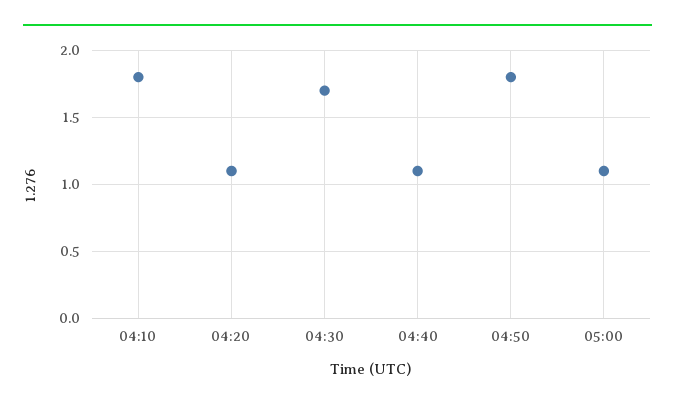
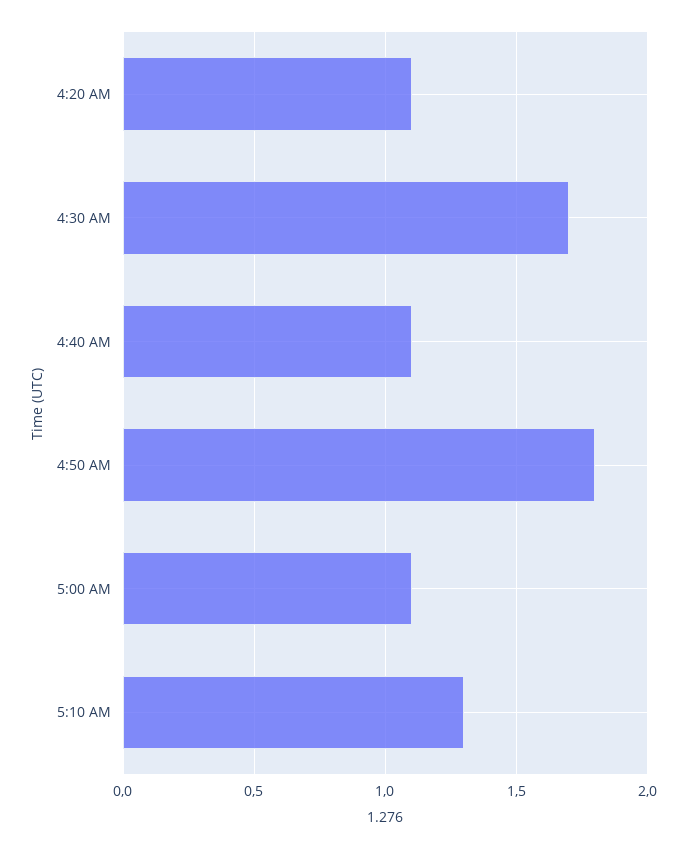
04:10: 1.8 -> none
5:10 AM: none -> 1.3

